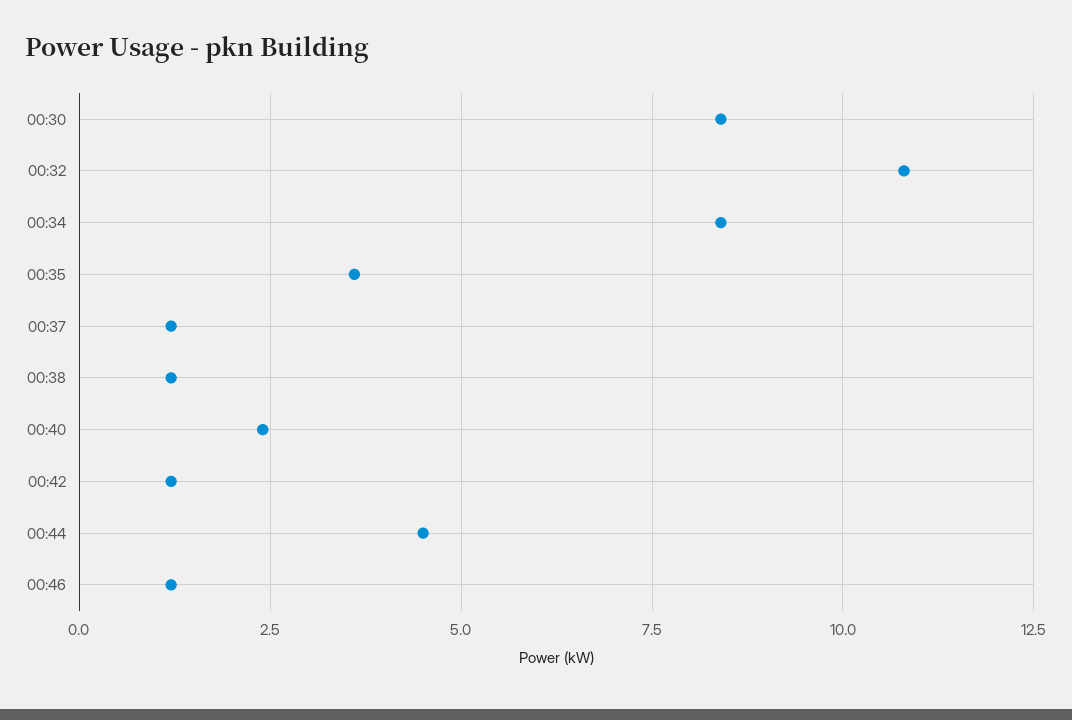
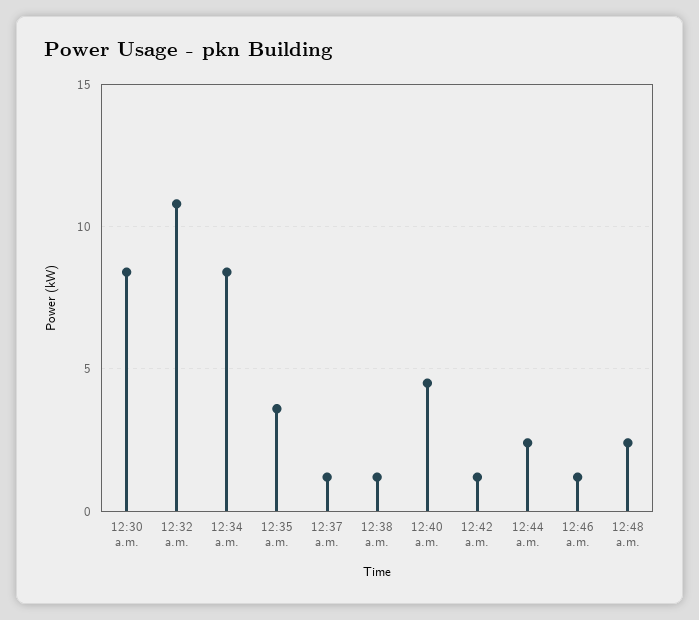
00:40: 2.5 -> 4.5
00:44: 4.5 -> 2.5
12:48 a.m.: none -> 2.5

